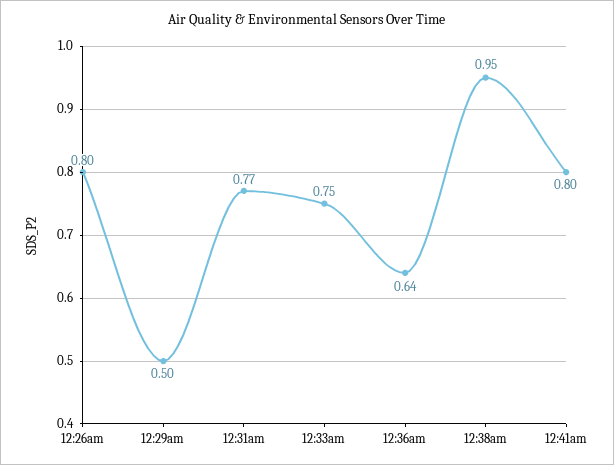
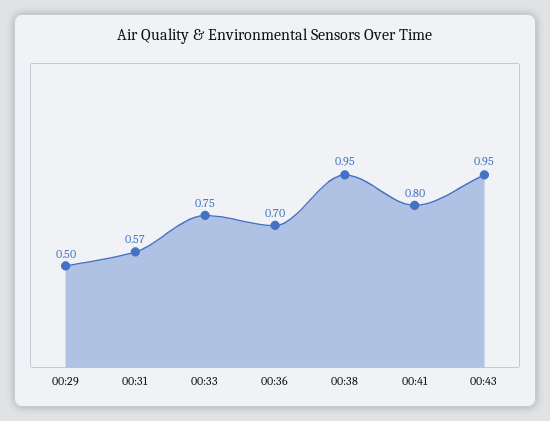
12:26am: 0.8 -> none
12:31am: 0.77 -> 0.57
12:36am: 0.64 -> 0.7
00:43: none -> 0.95

